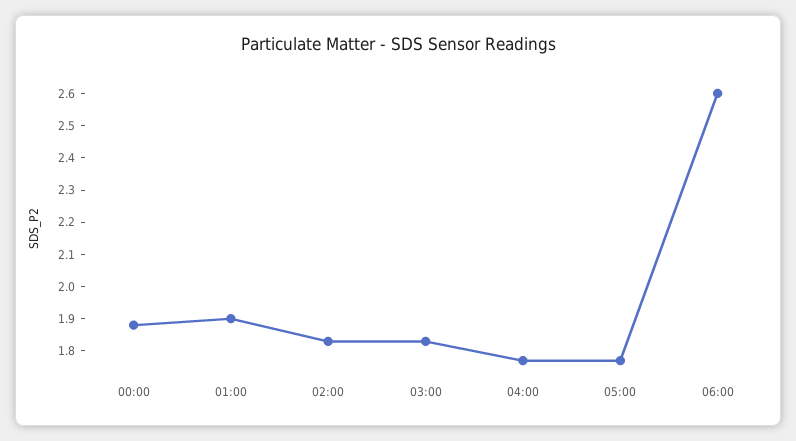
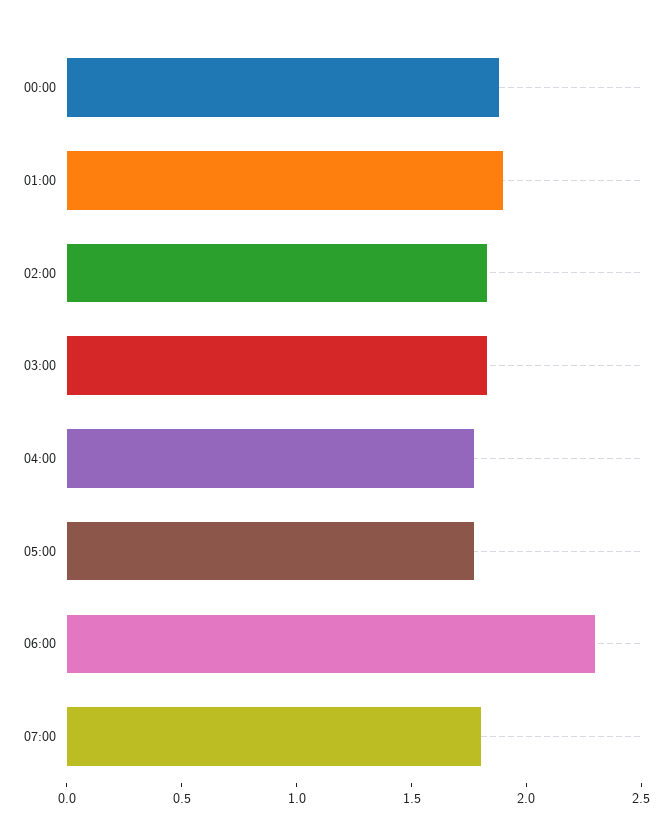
06:00: 2.6 -> 2.3
07:00: none -> 1.8

